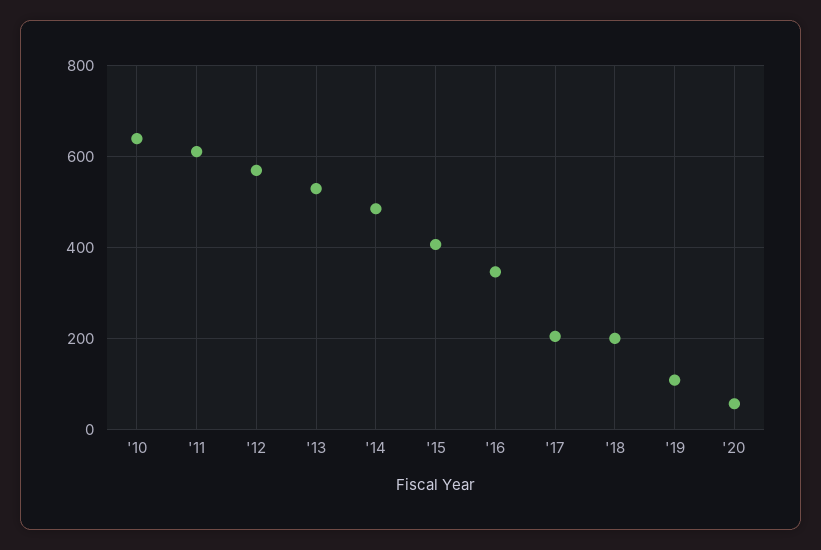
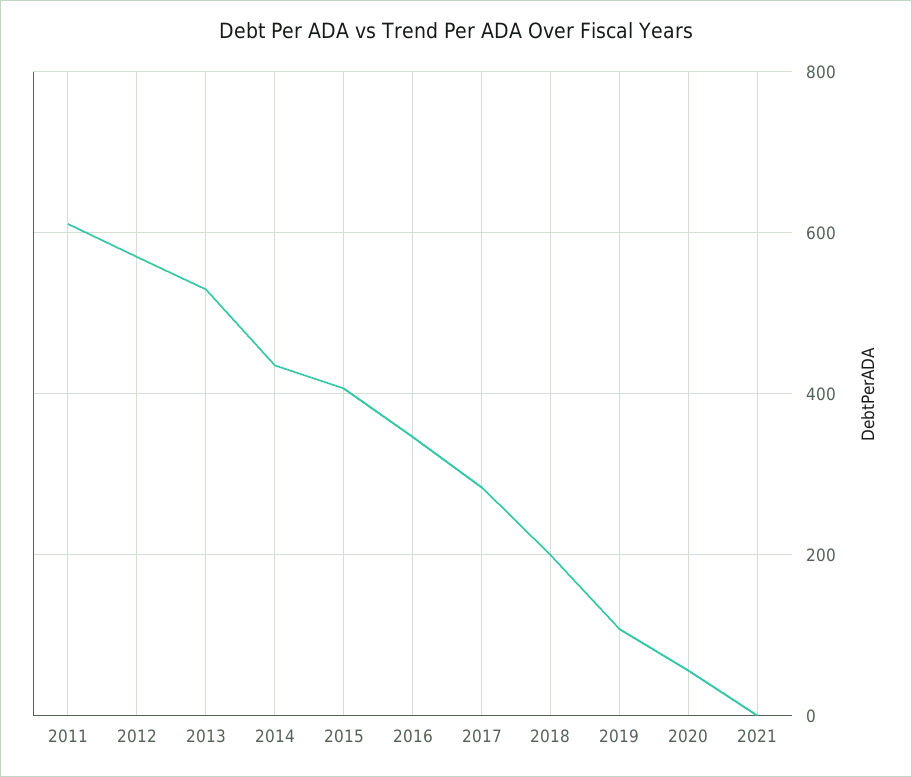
'10: 640 -> none
'14: 480 -> 440
'17: 200 -> 280
2021: none -> 0

